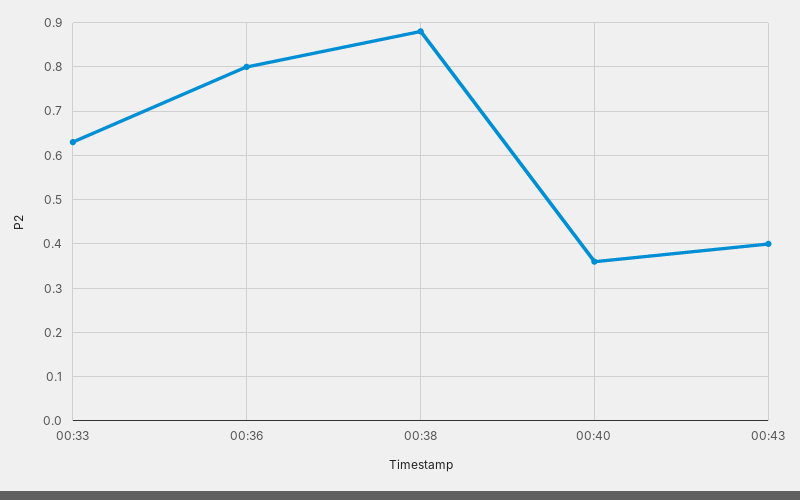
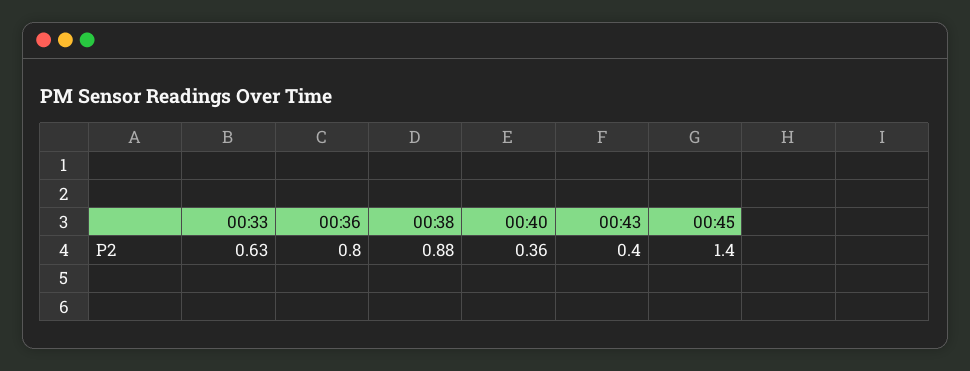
00:45: none -> 1.4

